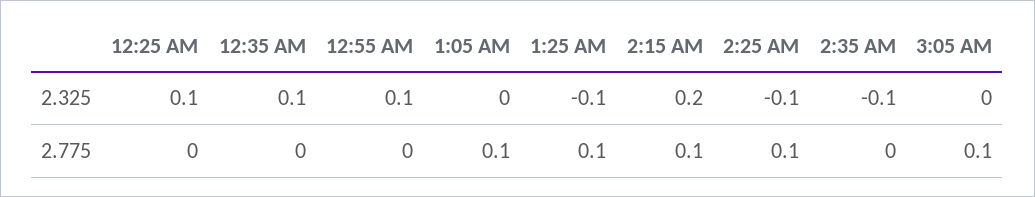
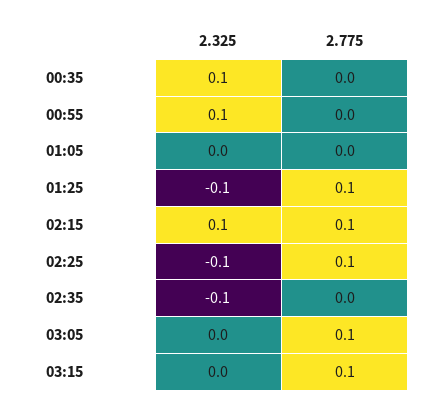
12:25 AM, 2.325: 0.1 -> none
2:15 AM, 2.325: 0.2 -> 0.1
12:25 AM, 2.775: 0 -> none
1:05 AM, 2.775: 0.1 -> 0
03:15, 2.325: none -> 0
03:15, 2.775: none -> 0.1

